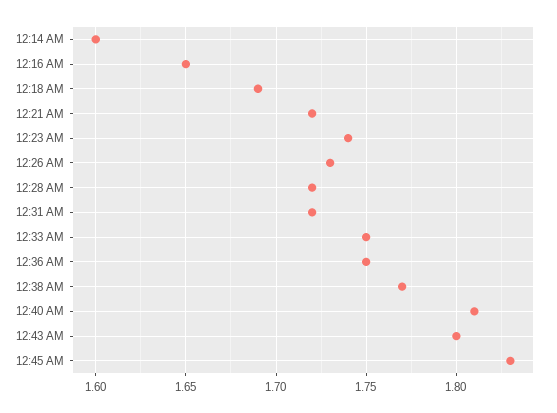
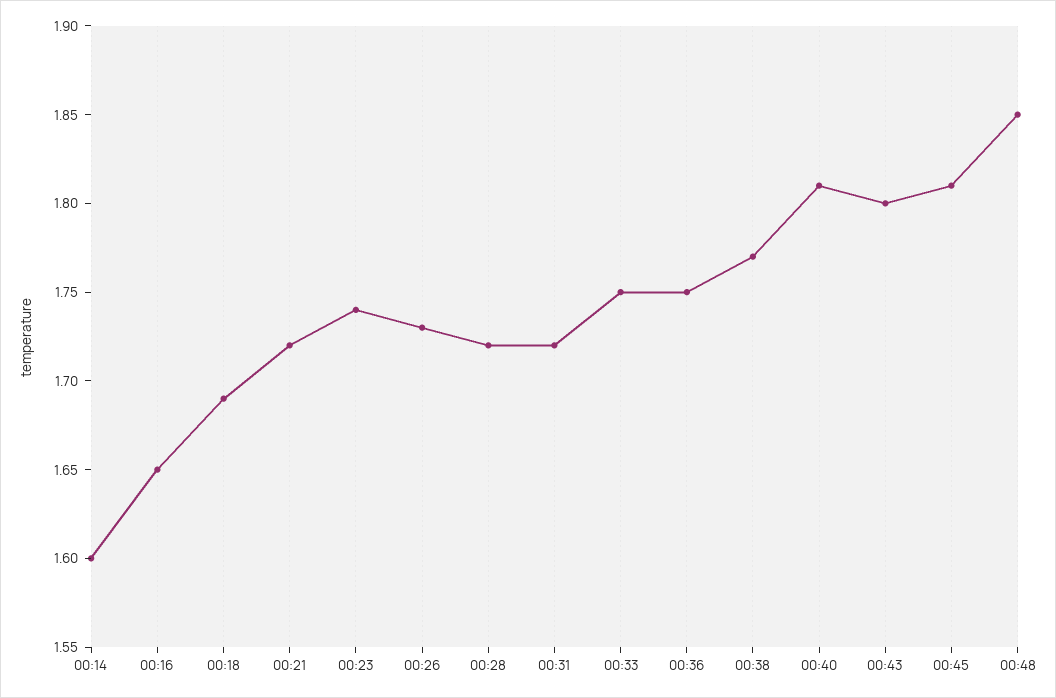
12:45 AM: 1.83 -> 1.81
00:48: none -> 1.85

